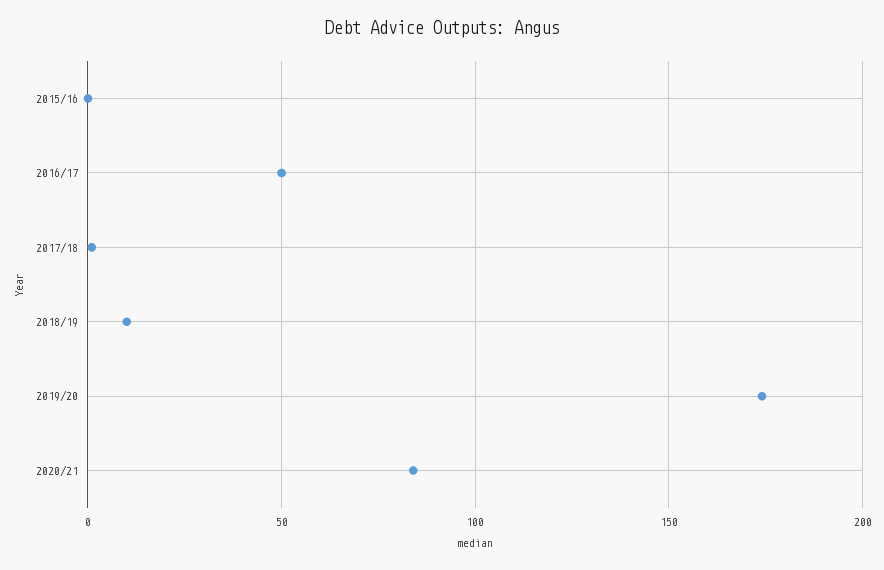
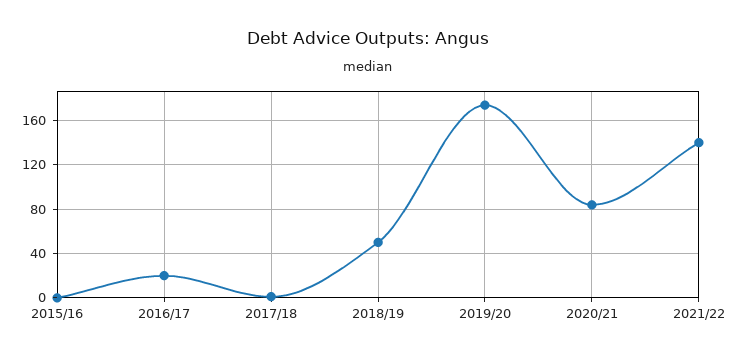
2016/17: 50 -> 20
2018/19: 10 -> 50
2021/22: none -> 140

